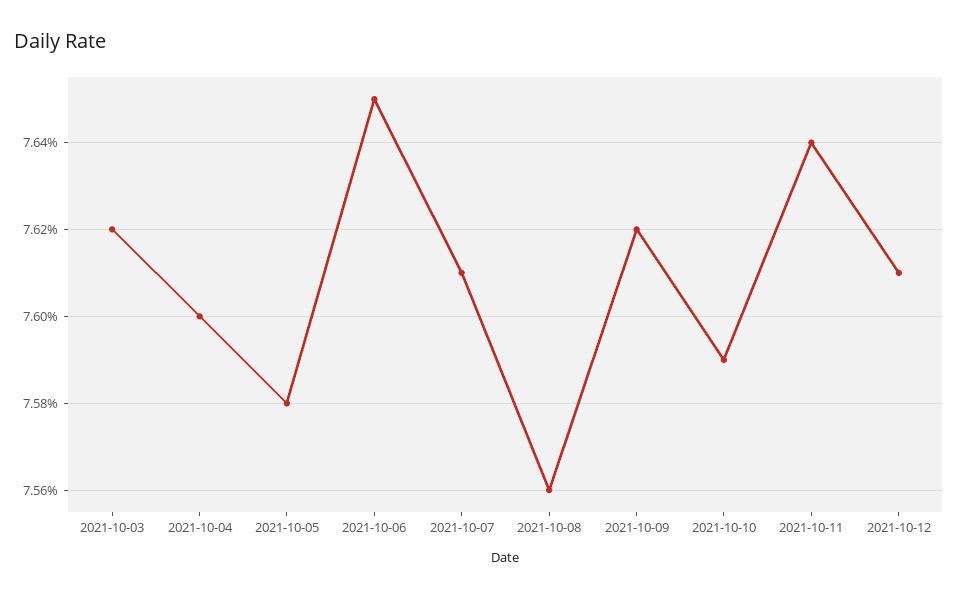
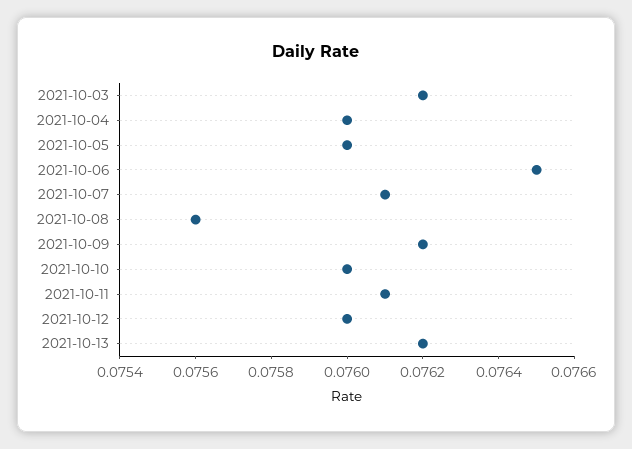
2021-10-05: 0.0758 -> 0.076
2021-10-10: 0.0759 -> 0.076
2021-10-11: 0.0764 -> 0.0761
2021-10-12: 0.0761 -> 0.076
2021-10-13: none -> 0.0762

